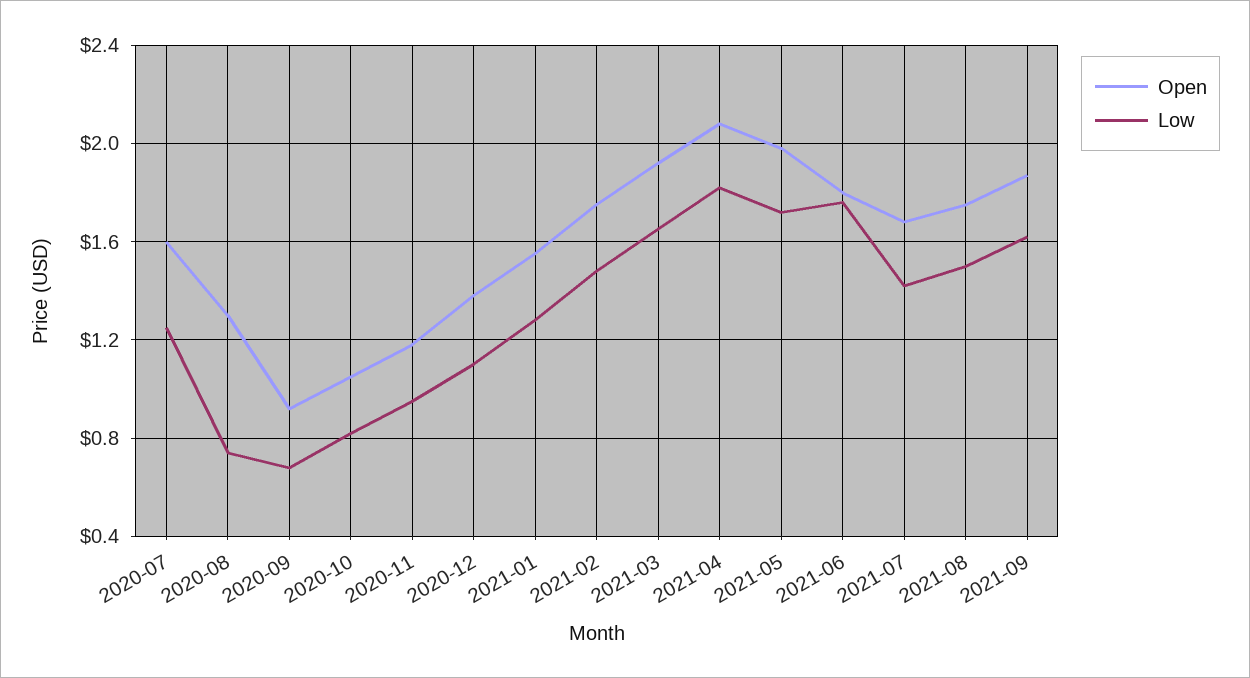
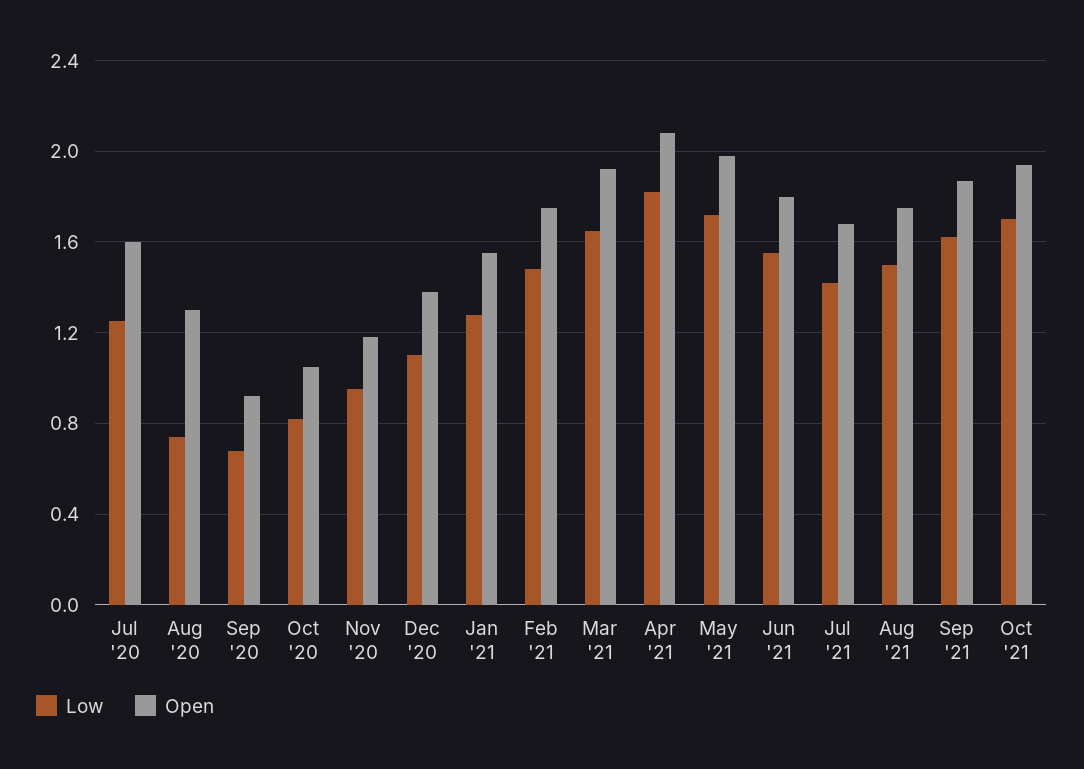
Low, 2021-06: 1.75 -> 1.55
Low, Oct '21: none -> 1.7
Open, Oct '21: none -> 1.95

